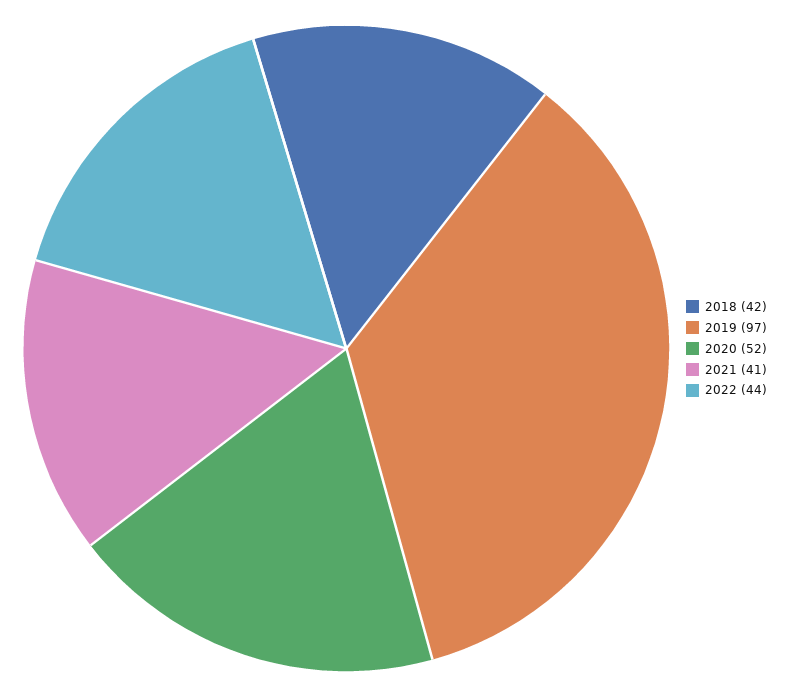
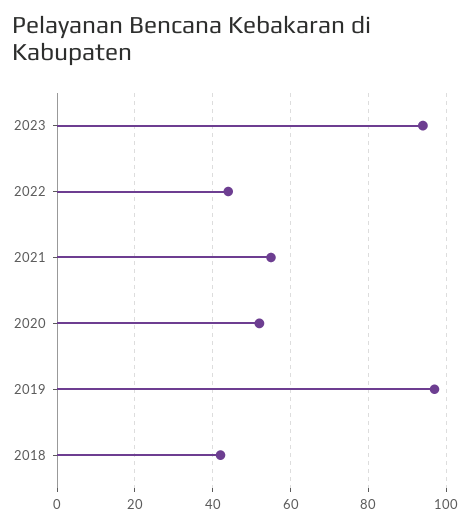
2021: 41 -> 55
2023: none -> 95

